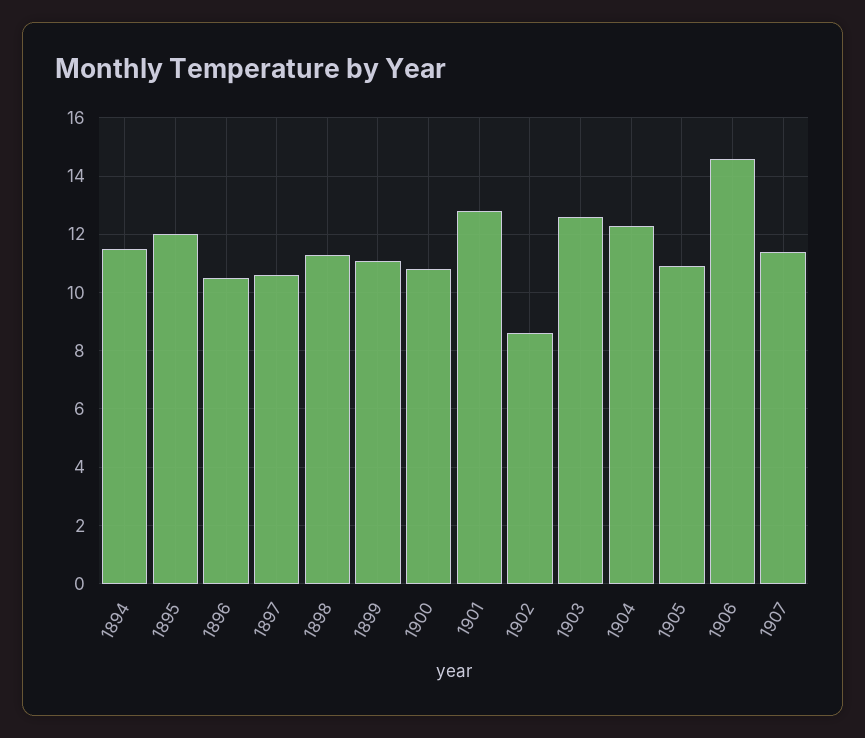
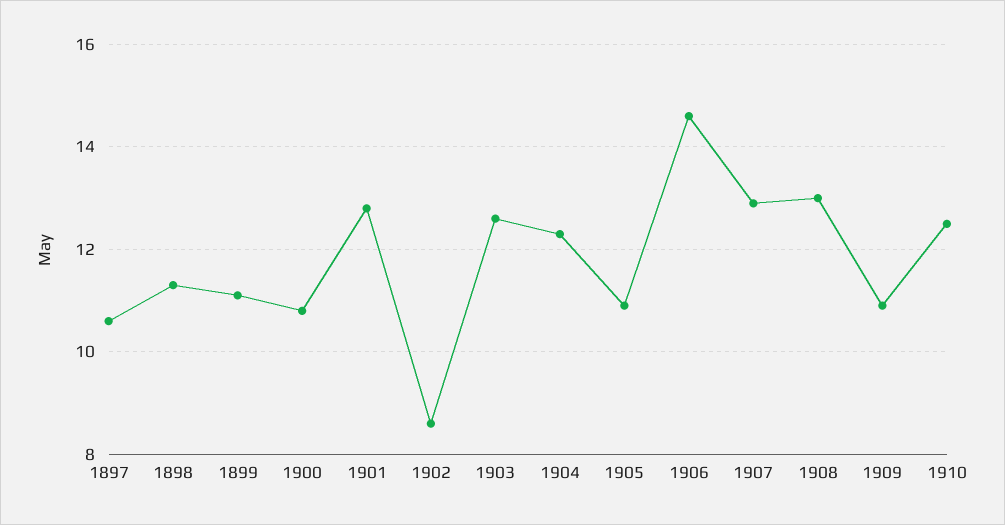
1894: 11.5 -> none
1895: 12 -> none
1896: 10.5 -> none
1907: 11.5 -> 13
1908: none -> 13
1909: none -> 11
1910: none -> 12.5

